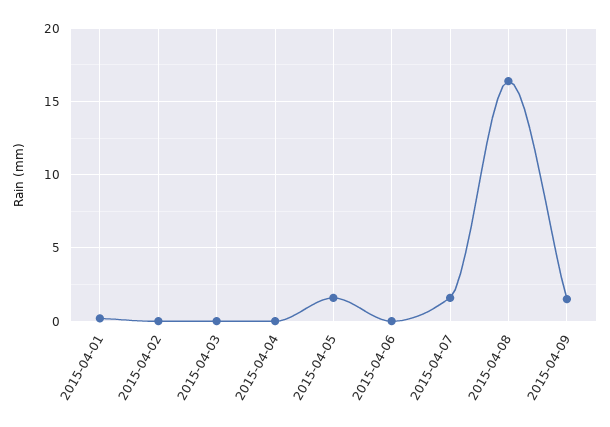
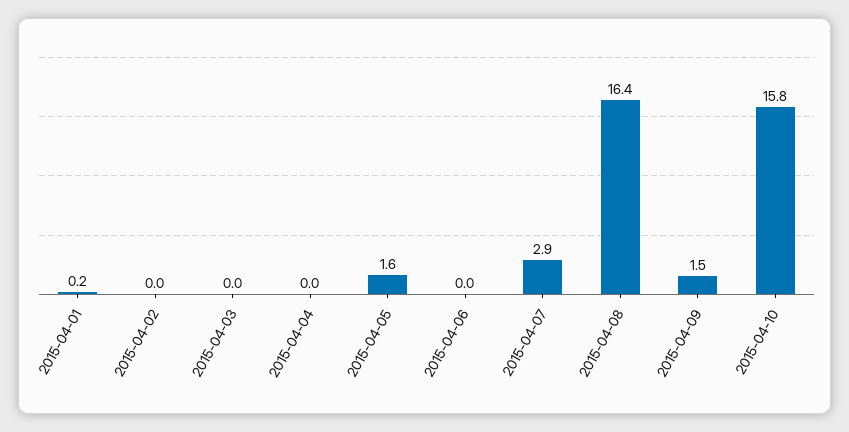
2015-04-07: 1.5 -> 2.9
2015-04-10: none -> 15.8

